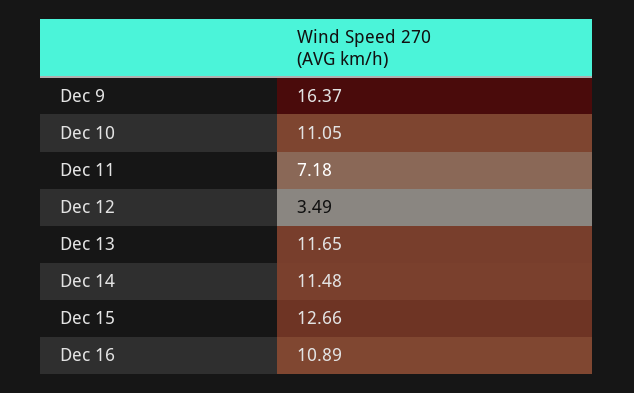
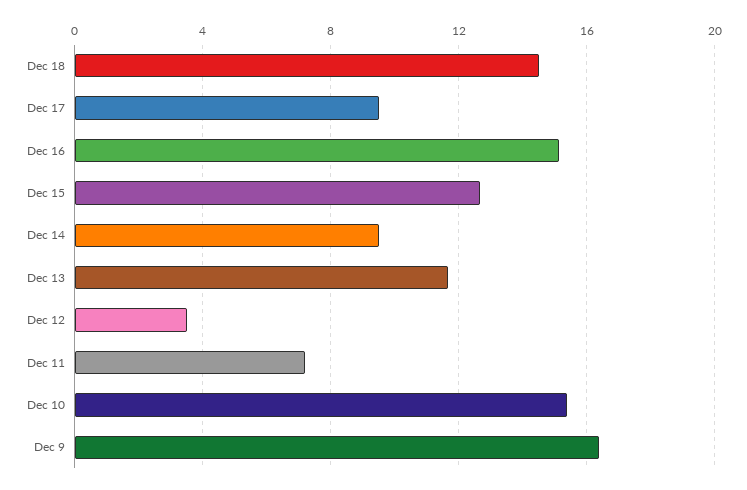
Dec 10: 11.05 -> 15.5
Dec 14: 11.48 -> 9.5
Dec 16: 10.89 -> 15
Dec 18: none -> 14.5
Dec 17: none -> 9.5

